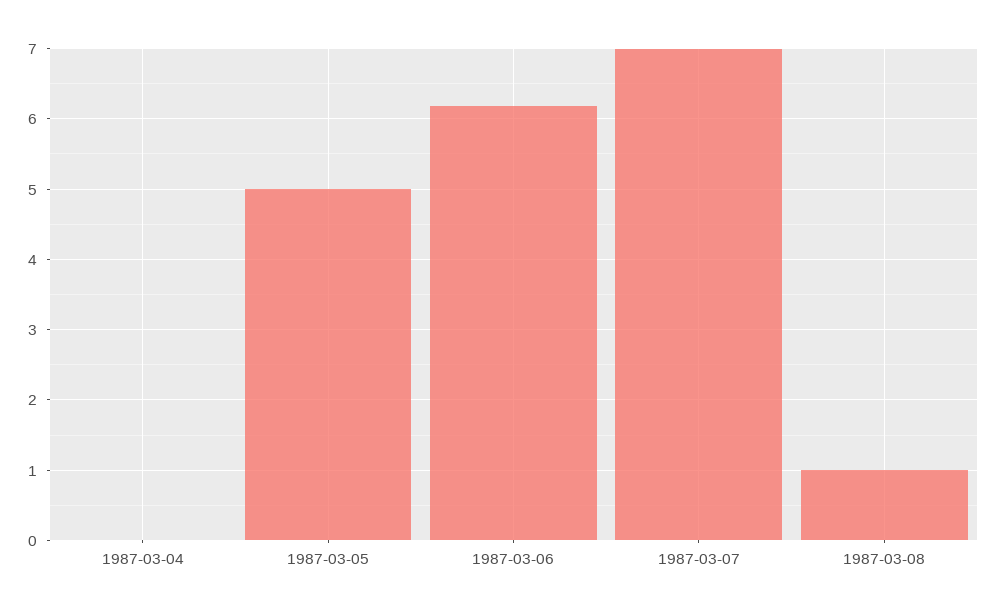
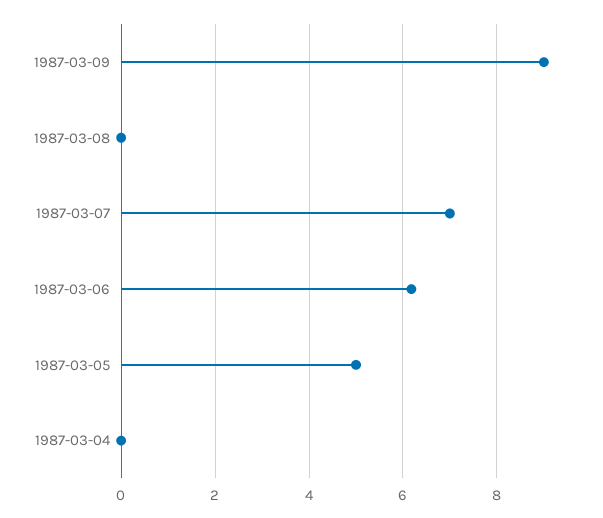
1987-03-08: 1 -> 0
1987-03-09: none -> 9

